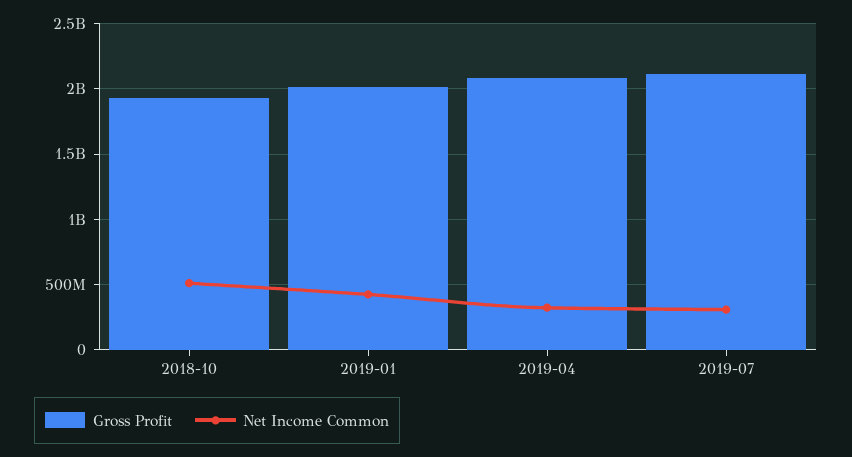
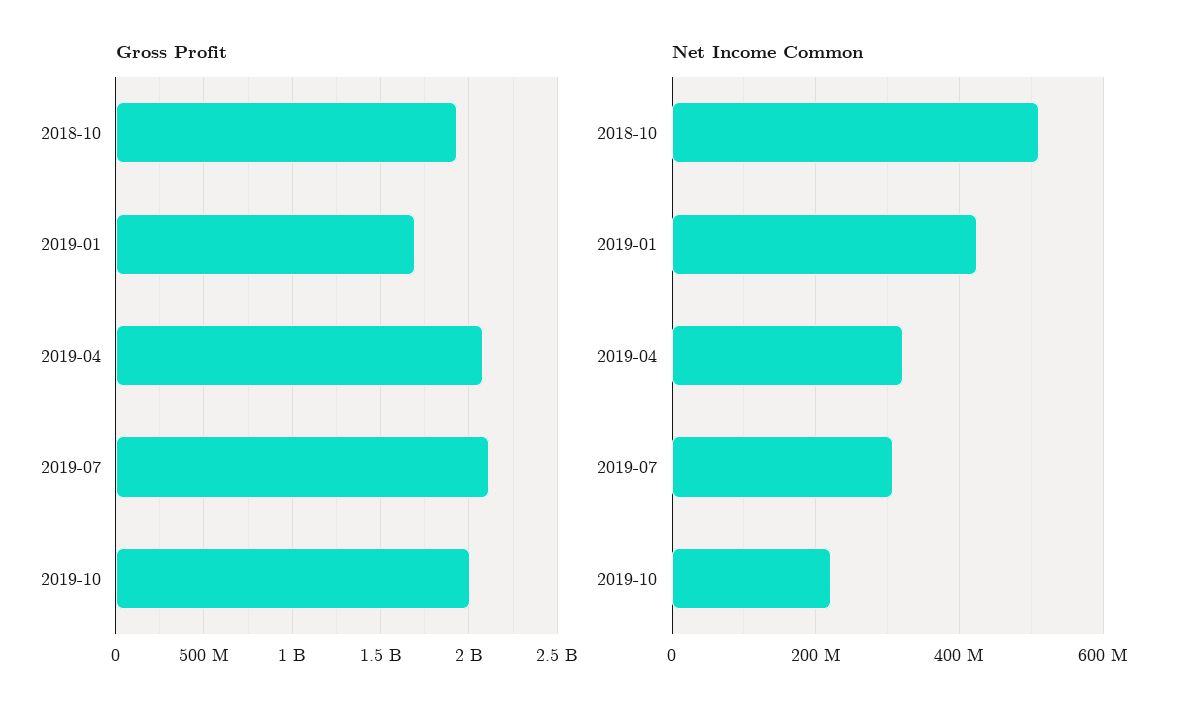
Gross Profit, 2019-01: 2000000000 -> 1700000000
Gross Profit, 2019-10: none -> 2000000000
Net Income Common, 2019-10: none -> 220000000

